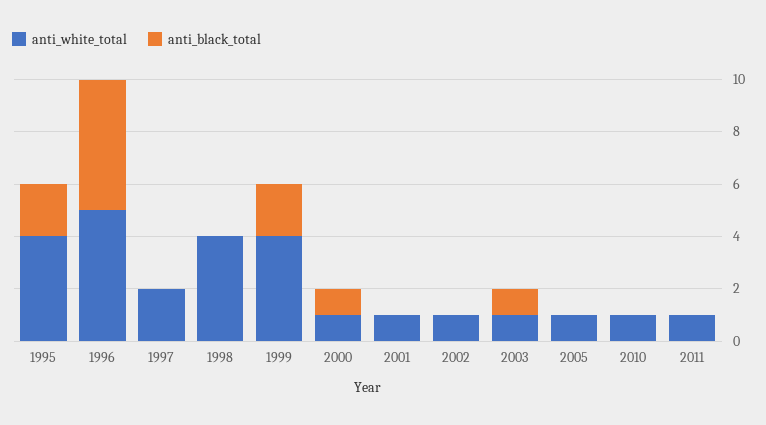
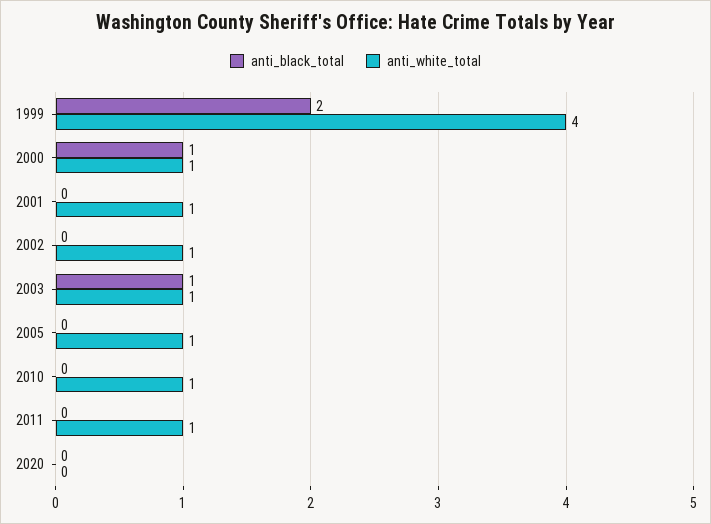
anti_white_total, 1995: 4 -> none
anti_black_total, 1995: 2 -> none
anti_white_total, 1996: 5 -> none
anti_black_total, 1996: 5 -> none
anti_white_total, 1997: 2 -> none
anti_black_total, 1997: 0 -> none
anti_white_total, 1998: 4 -> none
anti_black_total, 1998: 0 -> none
anti_black_total, 2020: none -> 0
anti_white_total, 2020: none -> 0

